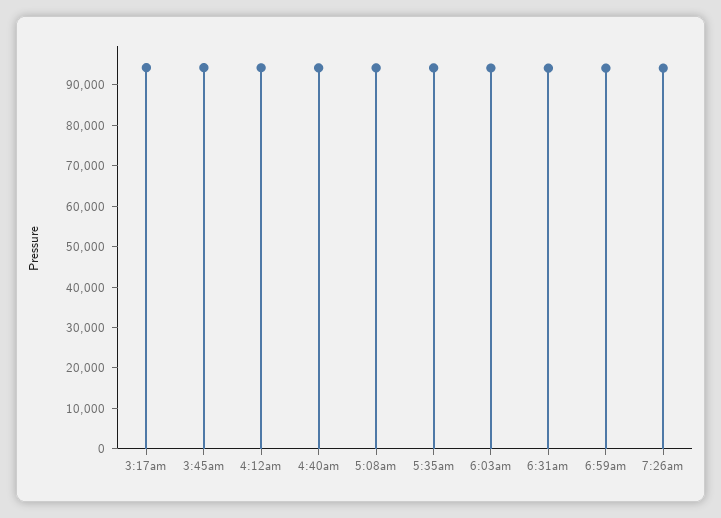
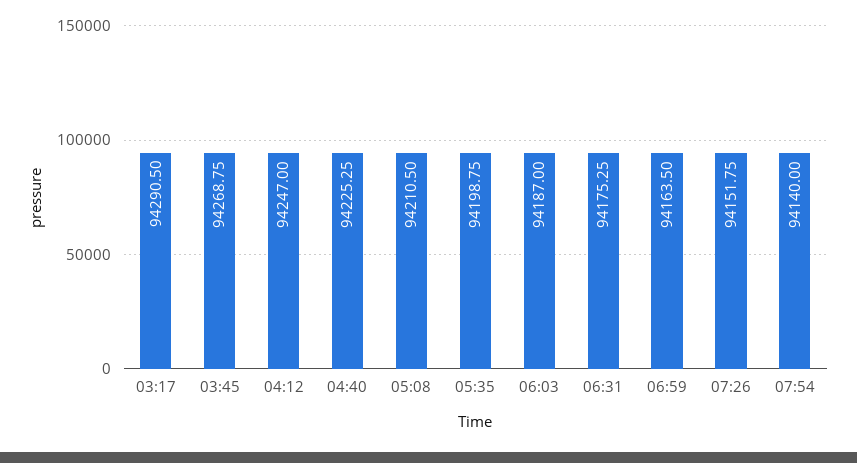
07:54: none -> 94140

